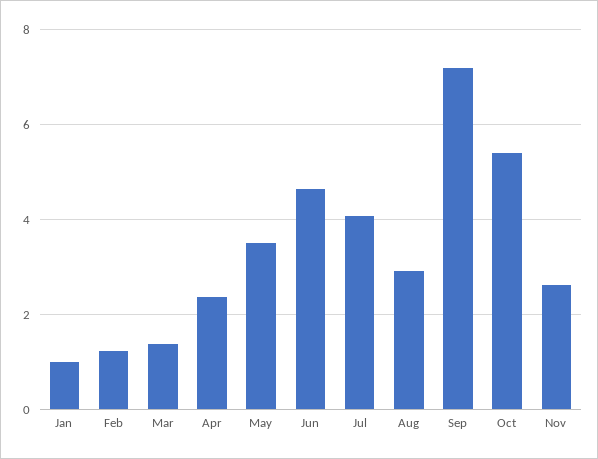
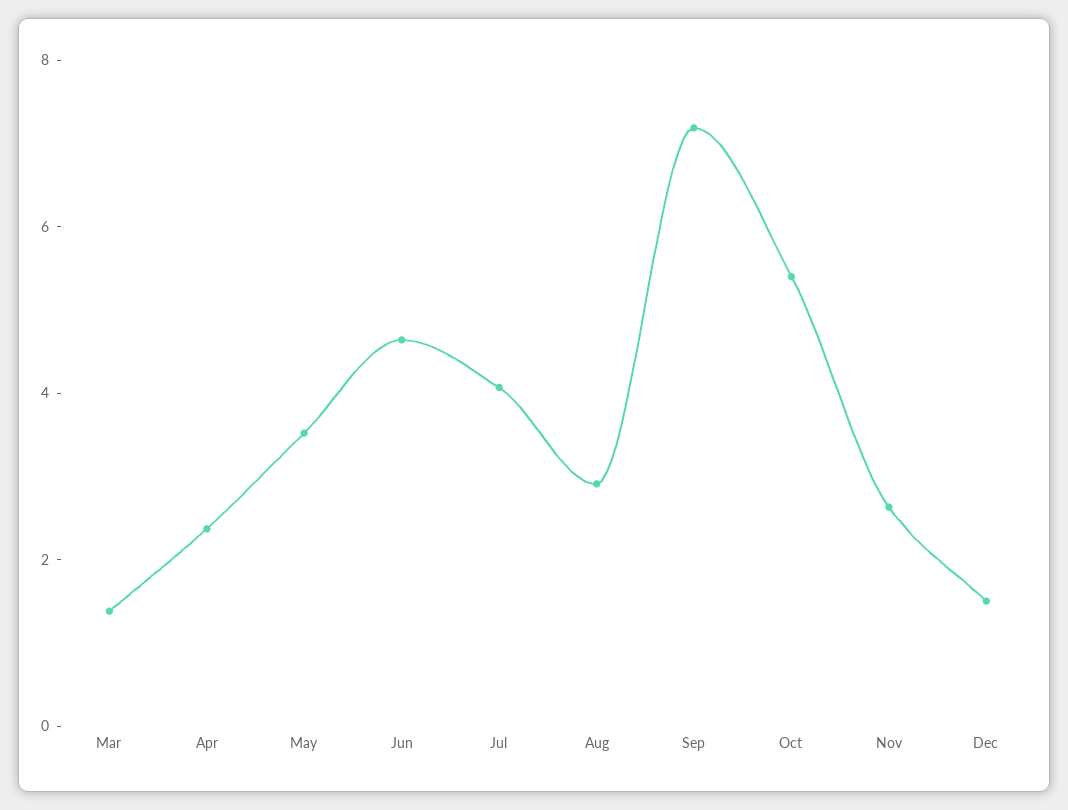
Jan: 1 -> none
Feb: 1.2 -> none
Dec: none -> 1.5

